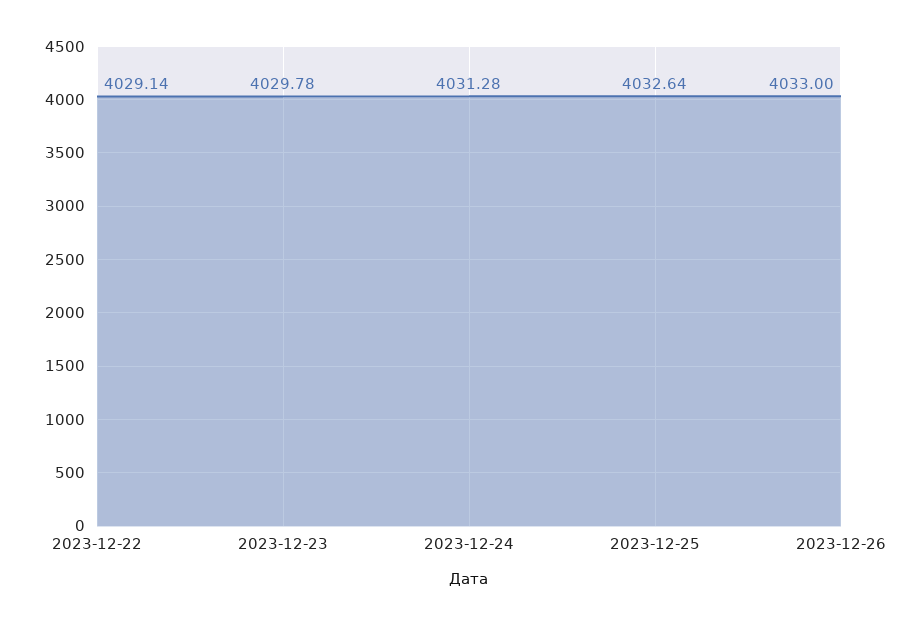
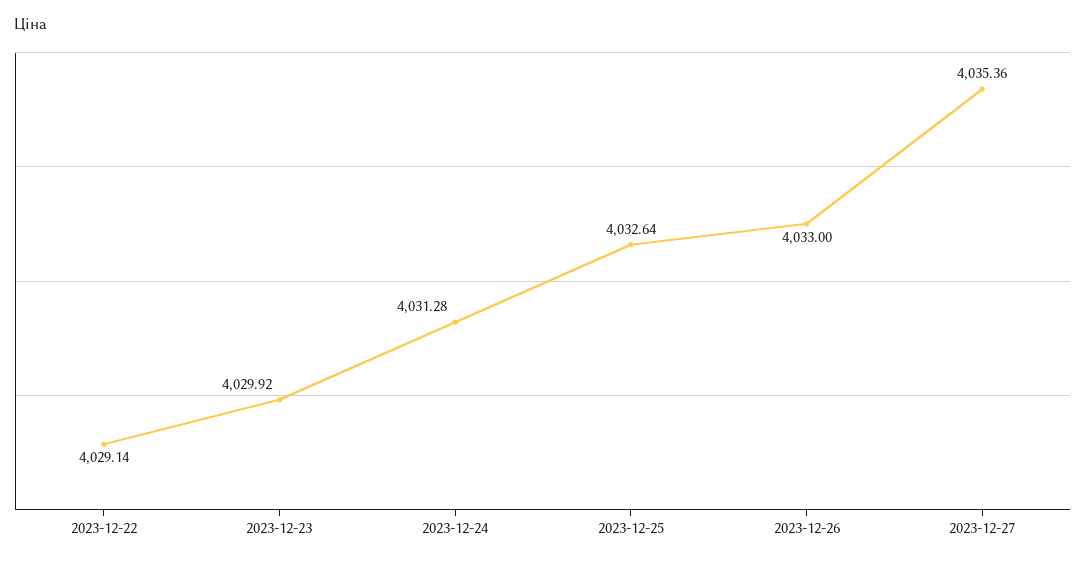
2023-12-23: 4029.78 -> 4029.92
2023-12-27: none -> 4035.36

